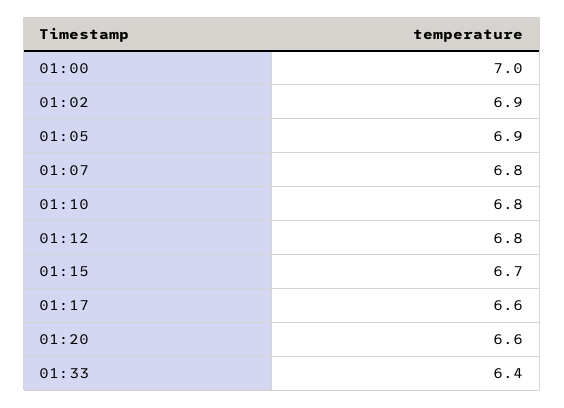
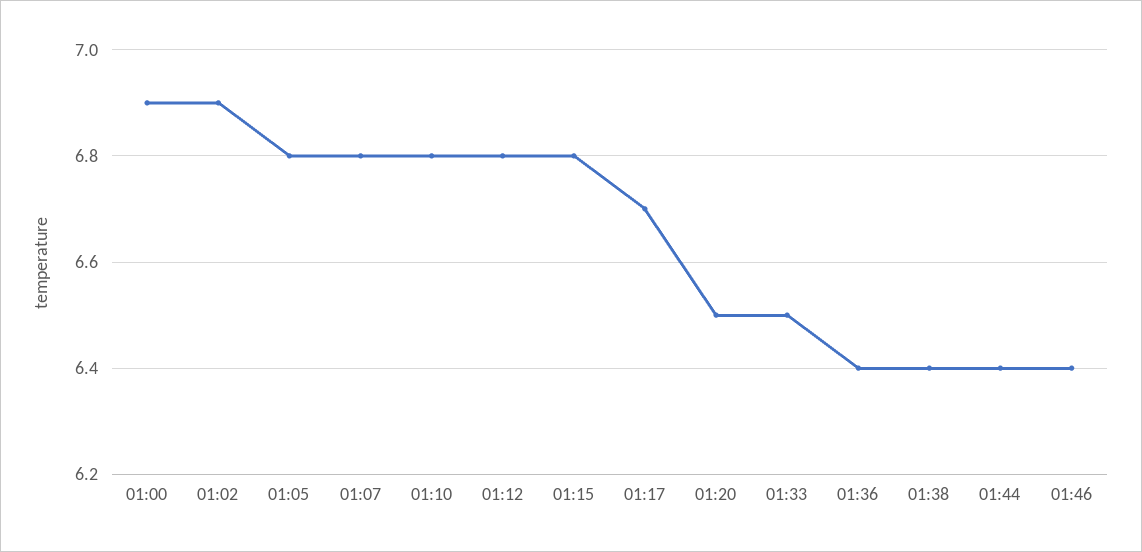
01:00: 7 -> 6.9
01:05: 6.9 -> 6.8
01:15: 6.7 -> 6.8
01:17: 6.6 -> 6.7
01:20: 6.6 -> 6.5
01:33: 6.4 -> 6.5
01:36: none -> 6.4
01:38: none -> 6.4
01:44: none -> 6.4
01:46: none -> 6.4

